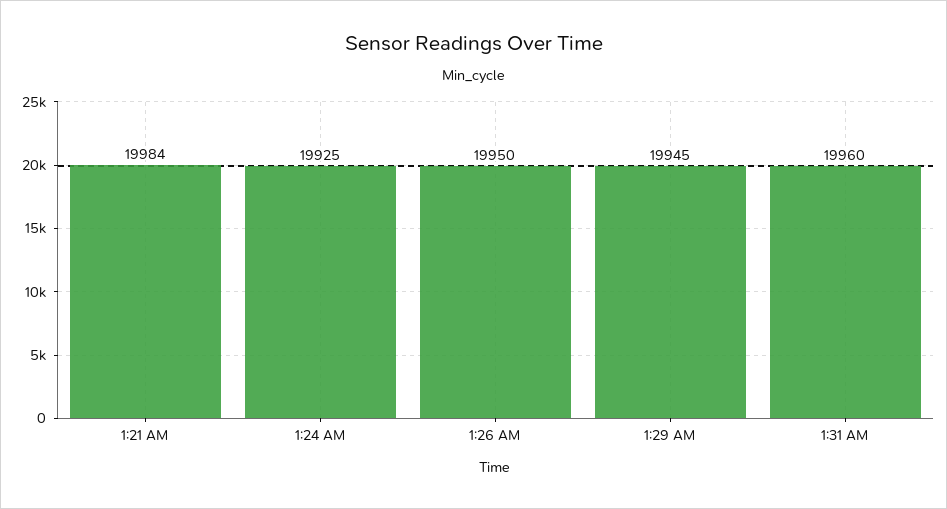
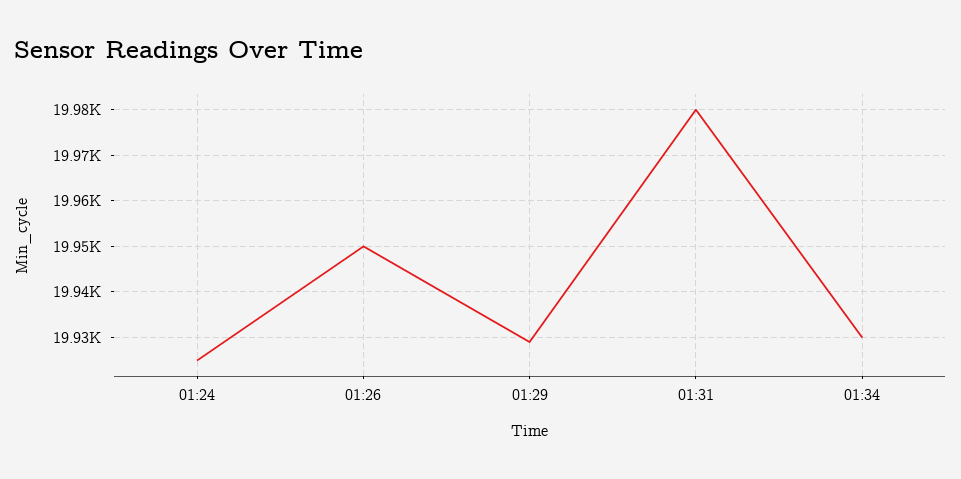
1:21 AM: 19984 -> none
1:29 AM: 19945 -> 19930
1:31 AM: 19960 -> 19980
01:34: none -> 19930

